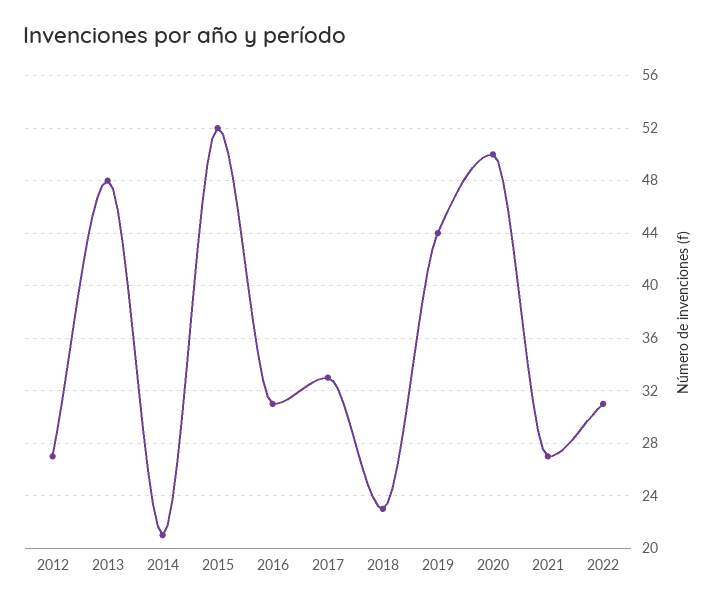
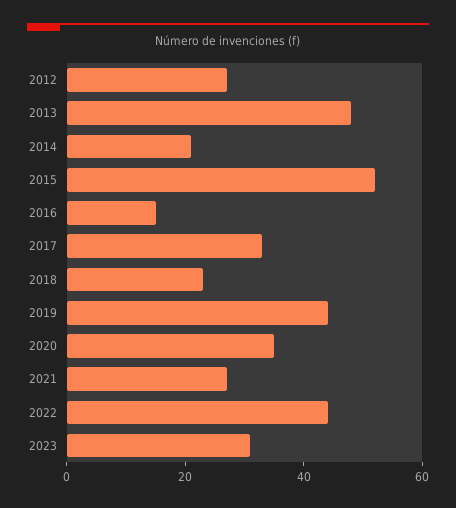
2016: 31 -> 15
2020: 50 -> 35
2022: 31 -> 45
2023: none -> 30

